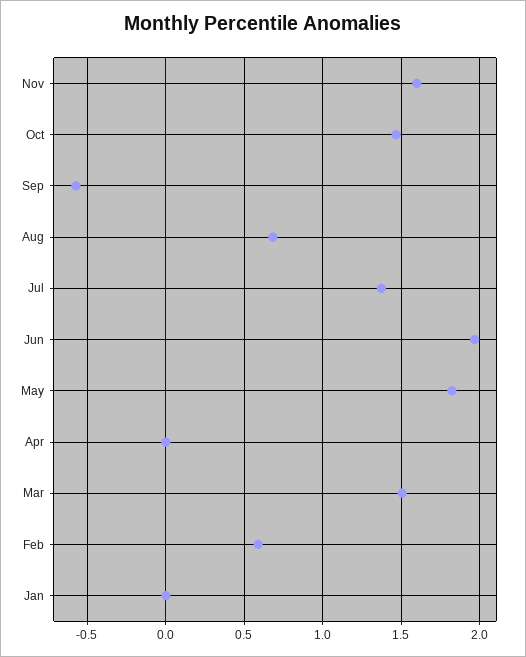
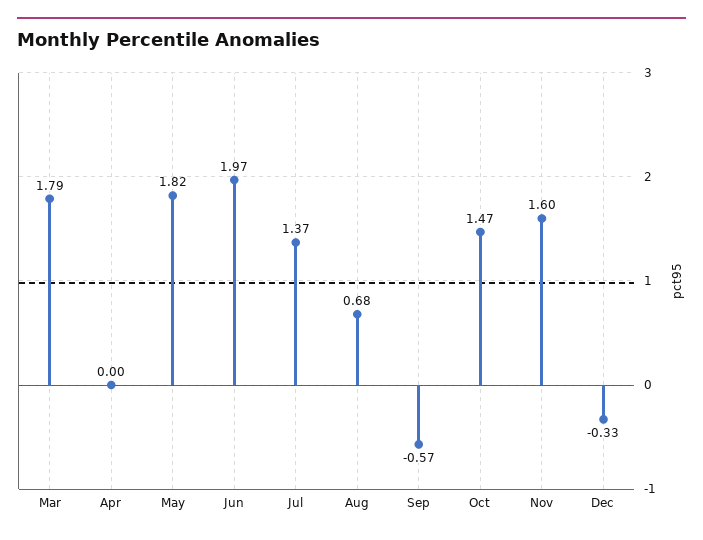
Mar: 1.5 -> 1.79
Feb: 0.6 -> none
Jan: 0 -> none
Dec: none -> -0.33

